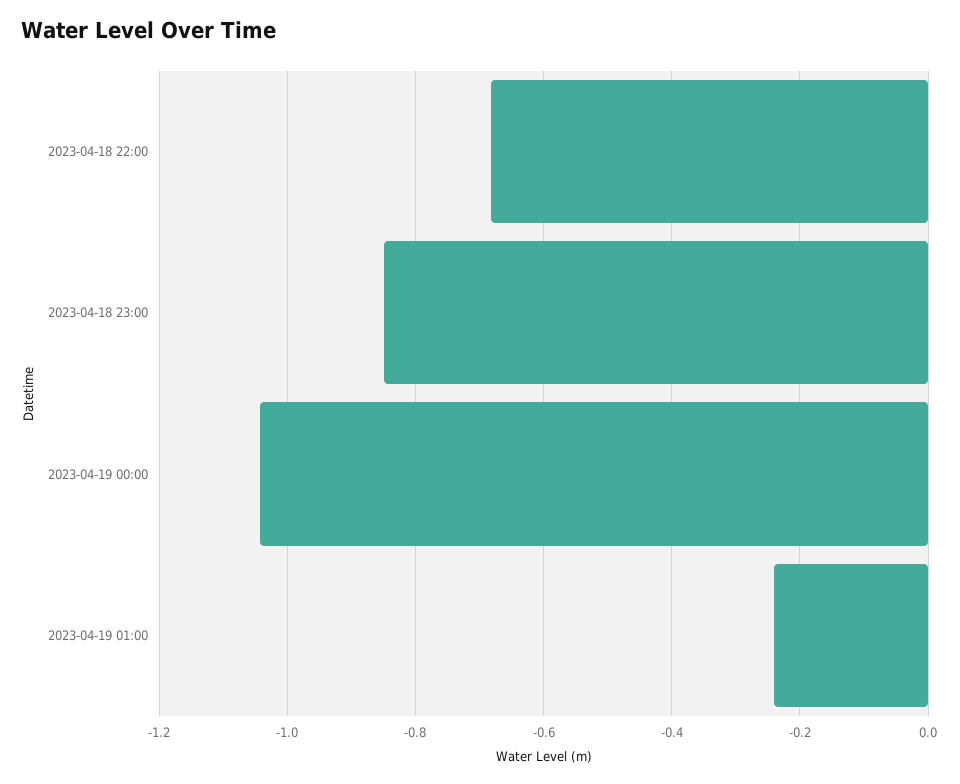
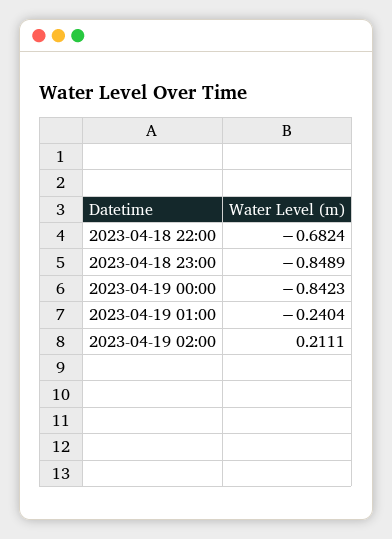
2023-04-19 00:00: -1.04 -> -0.8423
2023-04-19 02:00: none -> 0.2111

